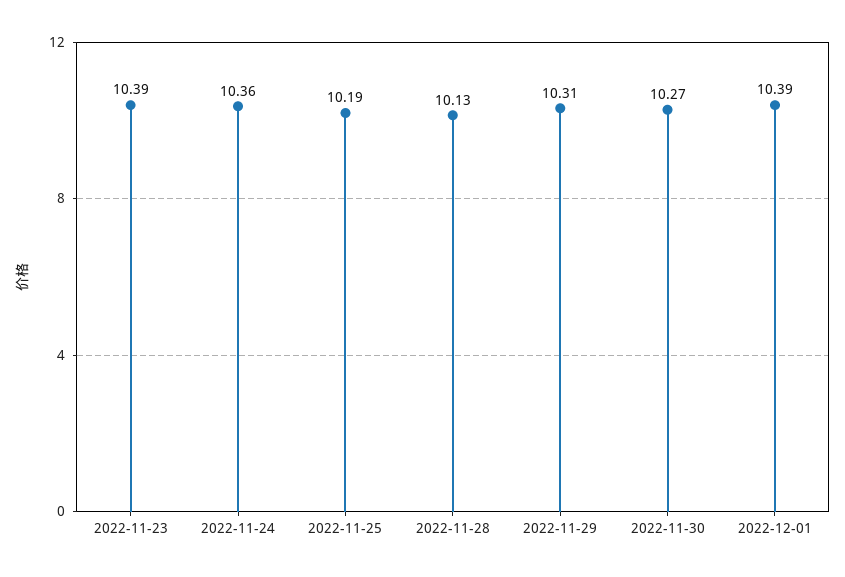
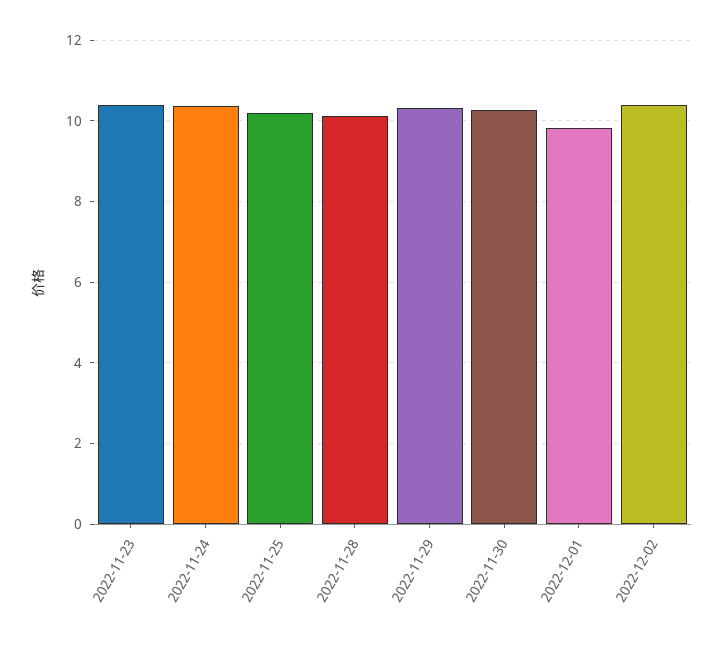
2022-12-01: 10.39 -> 9.8
2022-12-02: none -> 10.4

